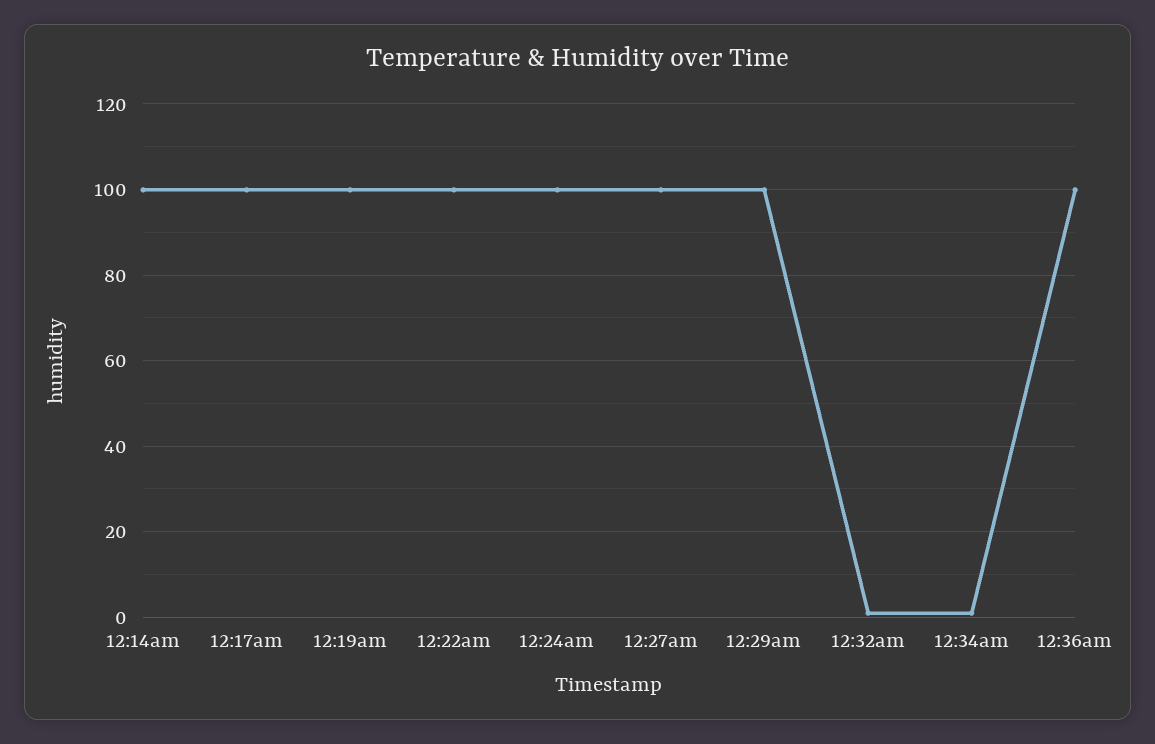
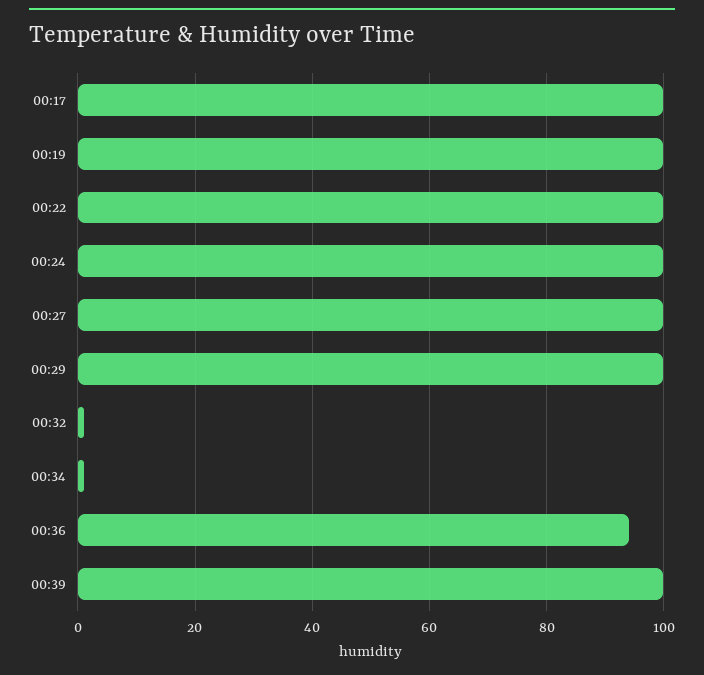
12:14am: 100 -> none
12:36am: 100 -> 94
00:39: none -> 100

